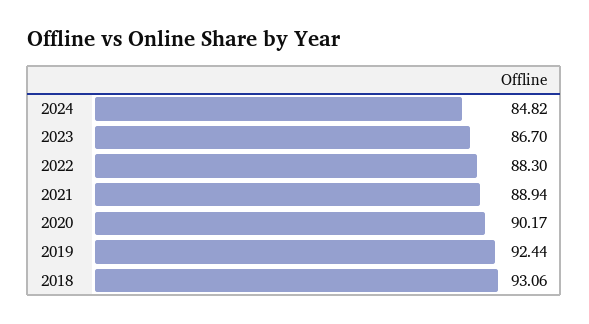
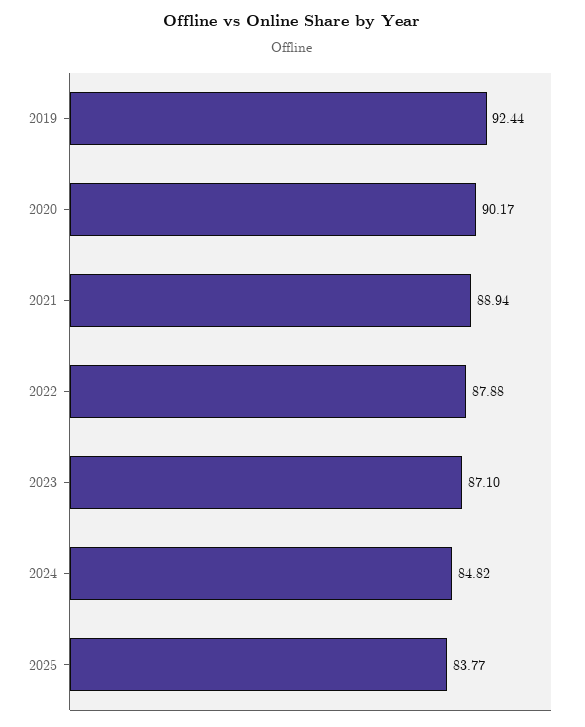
2023: 86.7 -> 87.1
2022: 88.3 -> 87.88
2018: 93.06 -> none
2025: none -> 83.77

